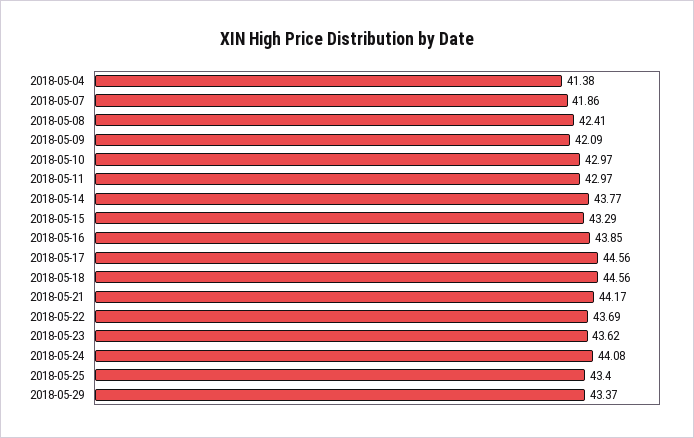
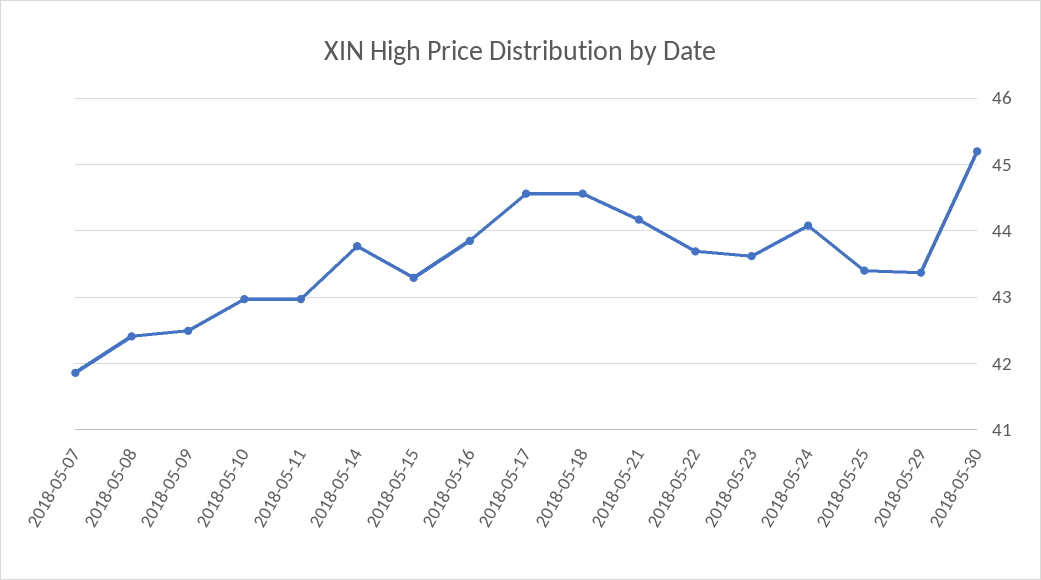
2018-05-04: 41.38 -> none
2018-05-09: 42.09 -> 42.5
2018-05-30: none -> 45.2

